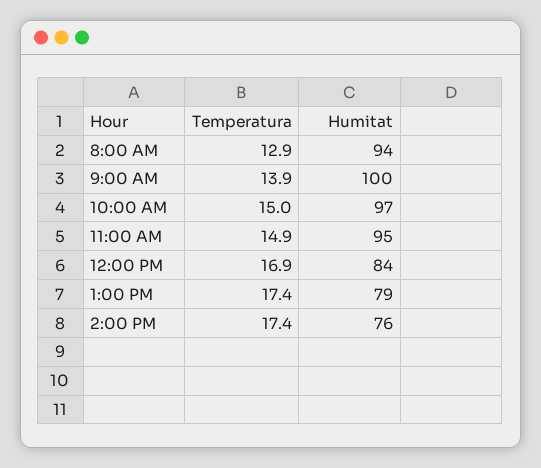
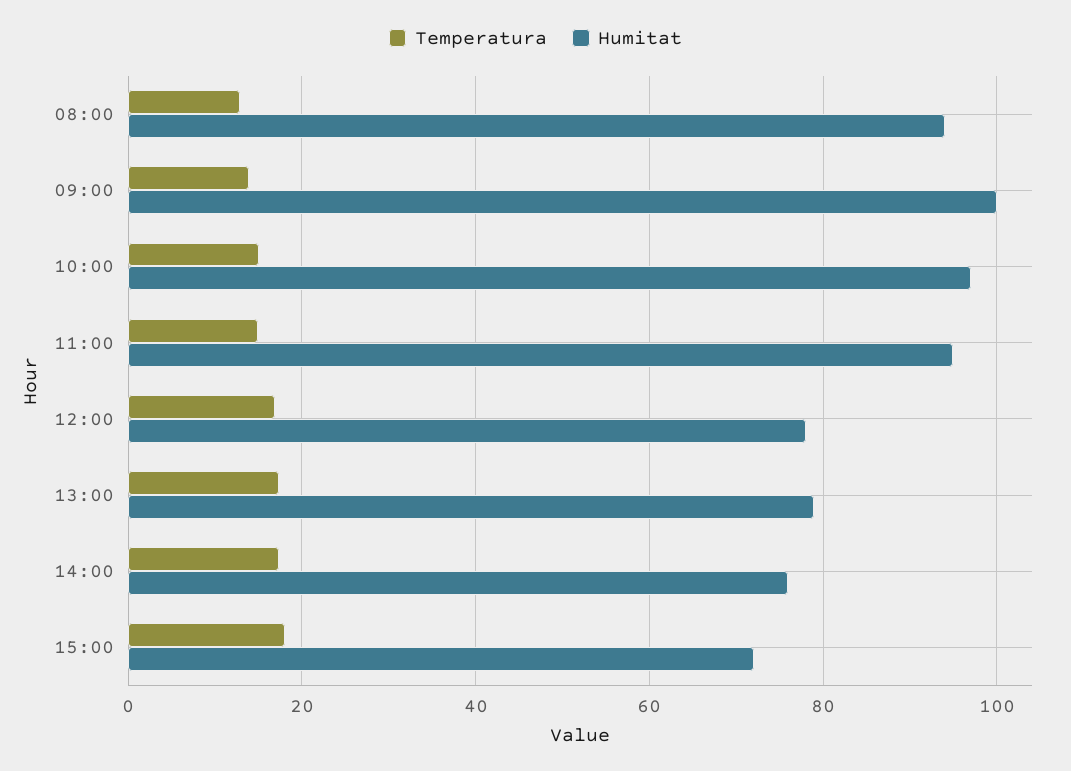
Humitat, 12:00 PM: 84 -> 78
Temperatura, 15:00: none -> 18
Humitat, 15:00: none -> 72

